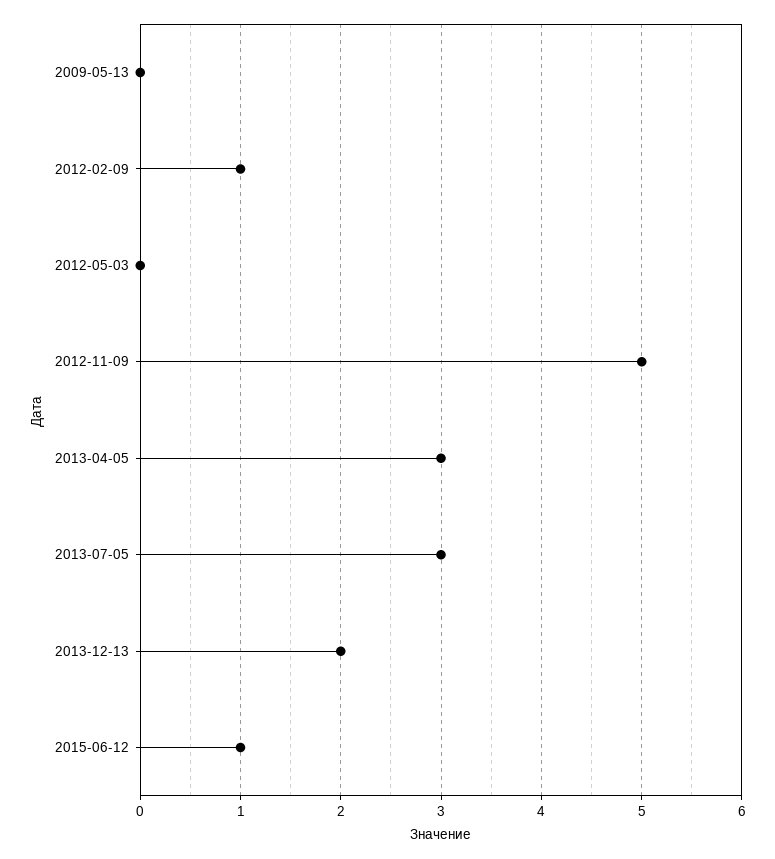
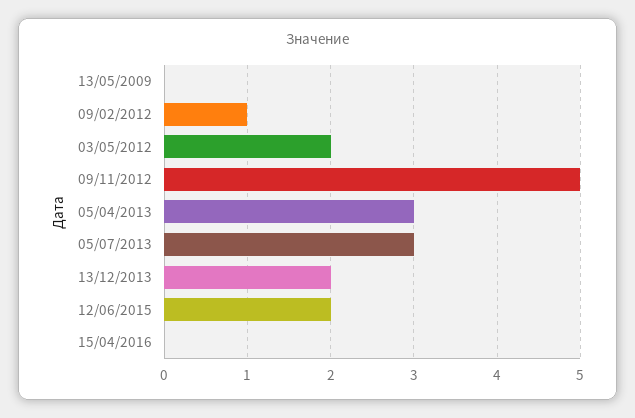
2012-05-03: 0 -> 2
2015-06-12: 1 -> 2
15/04/2016: none -> 0

